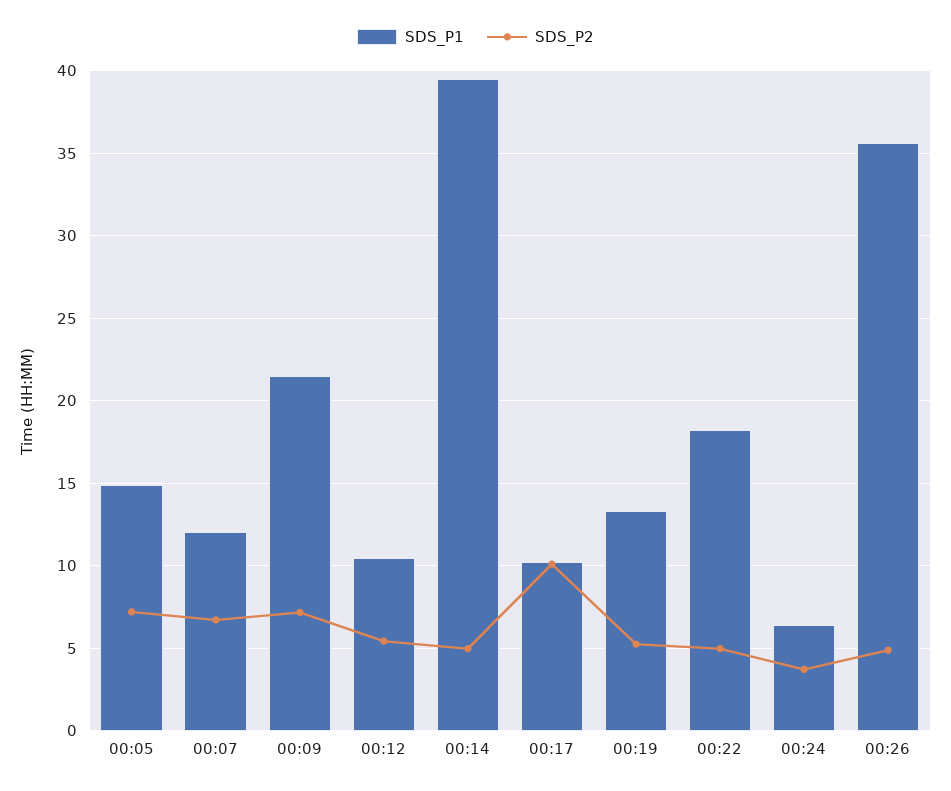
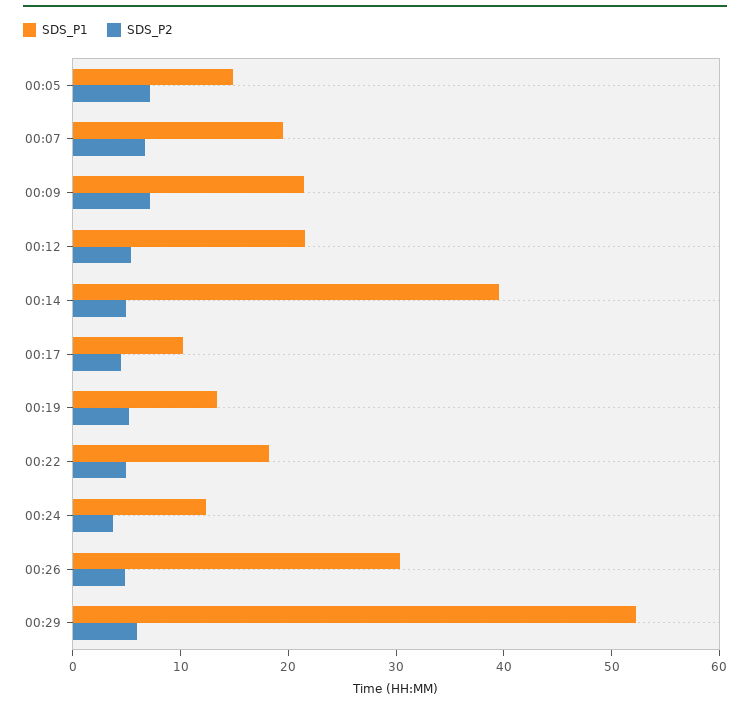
SDS_P1, 00:07: 12 -> 20
SDS_P1, 00:12: 10.5 -> 22
SDS_P2, 00:17: 10 -> 4
SDS_P1, 00:24: 6.5 -> 12
SDS_P1, 00:26: 35.5 -> 30
SDS_P1, 00:29: none -> 52
SDS_P2, 00:29: none -> 6

